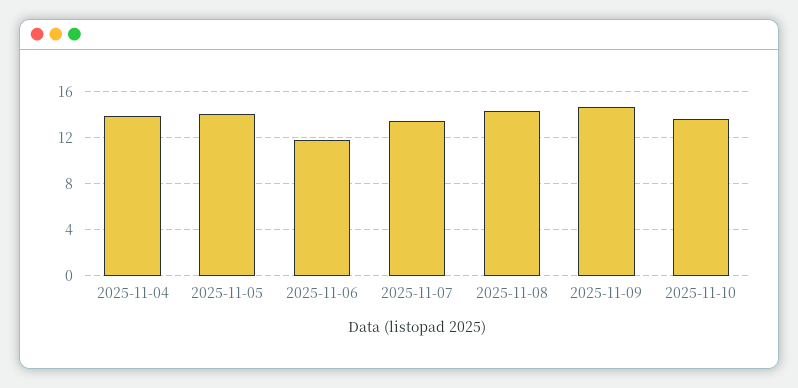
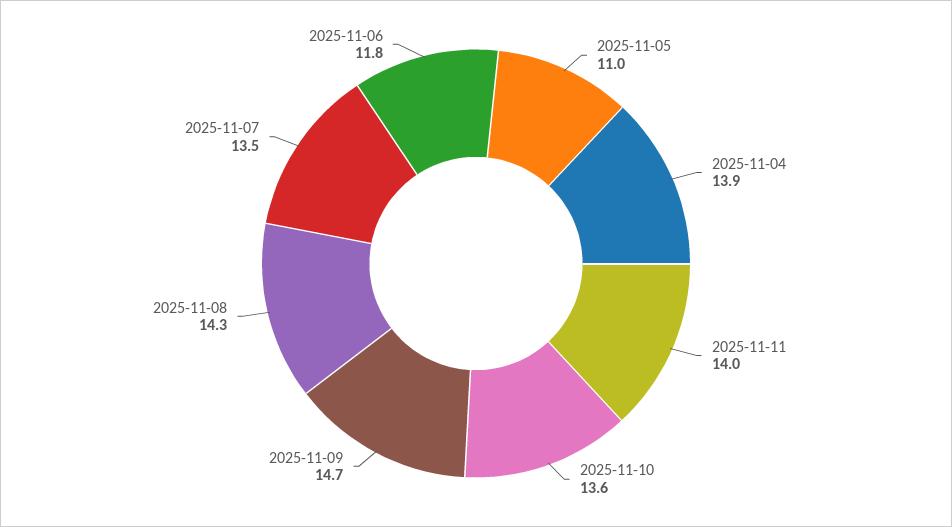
2025-11-05: 14 -> 11
2025-11-11: none -> 14

